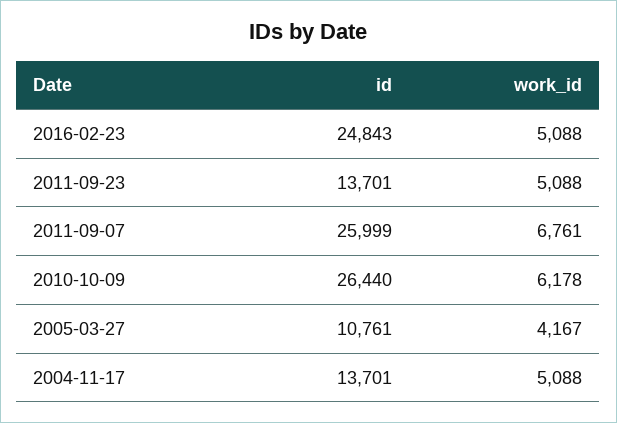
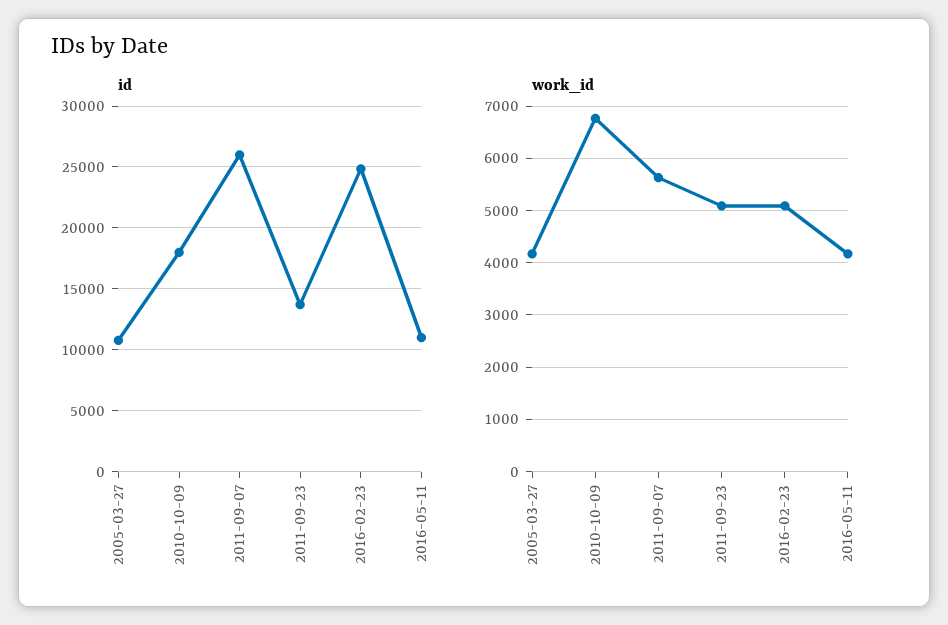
work_id, 2011-09-07: 6761 -> 5600
id, 2010-10-09: 26440 -> 18000
work_id, 2010-10-09: 6178 -> 6800
id, 2004-11-17: 13701 -> none
work_id, 2004-11-17: 5088 -> none
id, 2016-05-11: none -> 11000
work_id, 2016-05-11: none -> 4200

